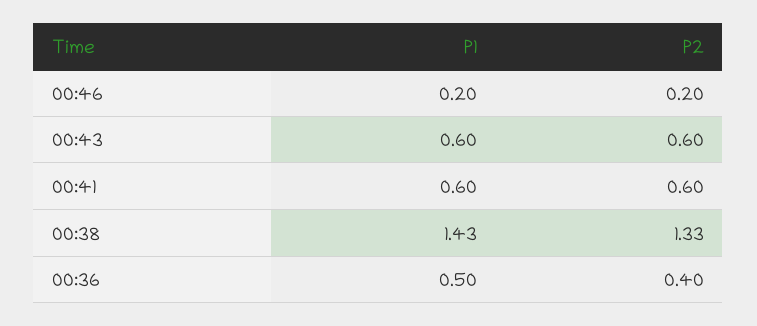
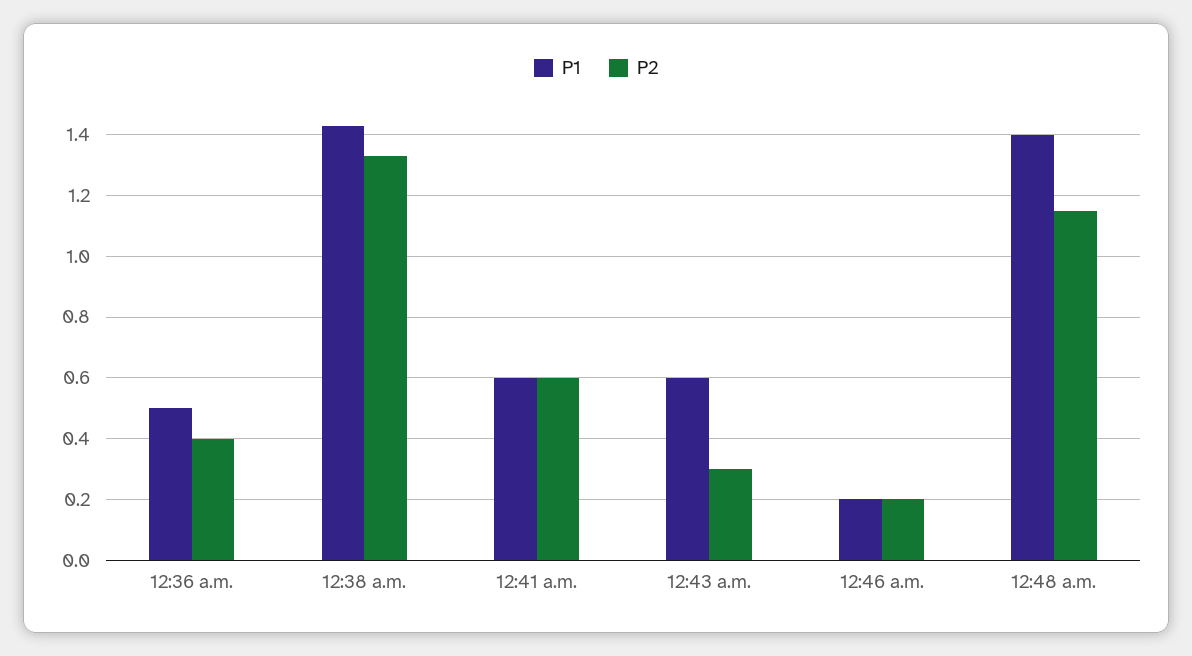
P2, 00:43: 0.6 -> 0.3
P1, 12:48 a.m.: none -> 1.4
P2, 12:48 a.m.: none -> 1.15

